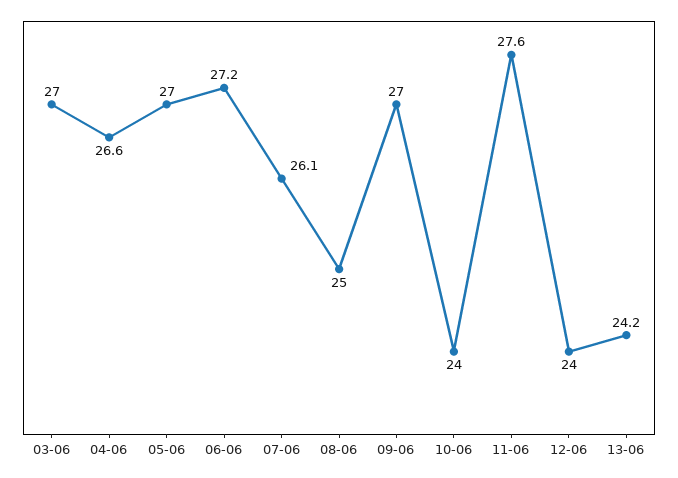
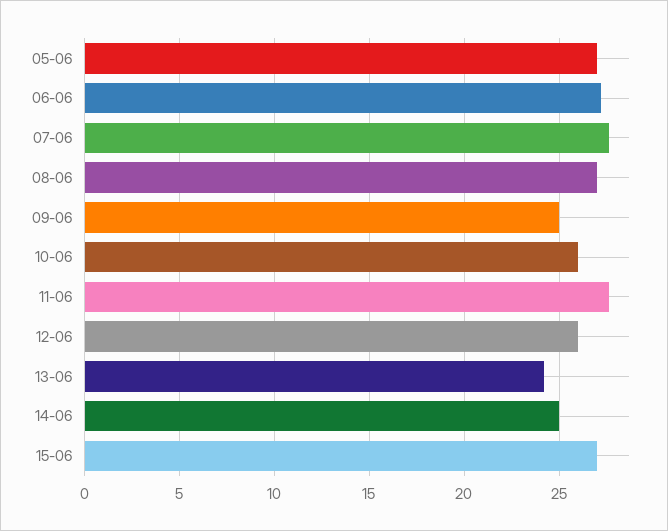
03-06: 27 -> none
04-06: 26.6 -> none
07-06: 26.1 -> 27.5
08-06: 25 -> 27
09-06: 27 -> 25
10-06: 24 -> 26
12-06: 24 -> 26
14-06: none -> 25
15-06: none -> 27

